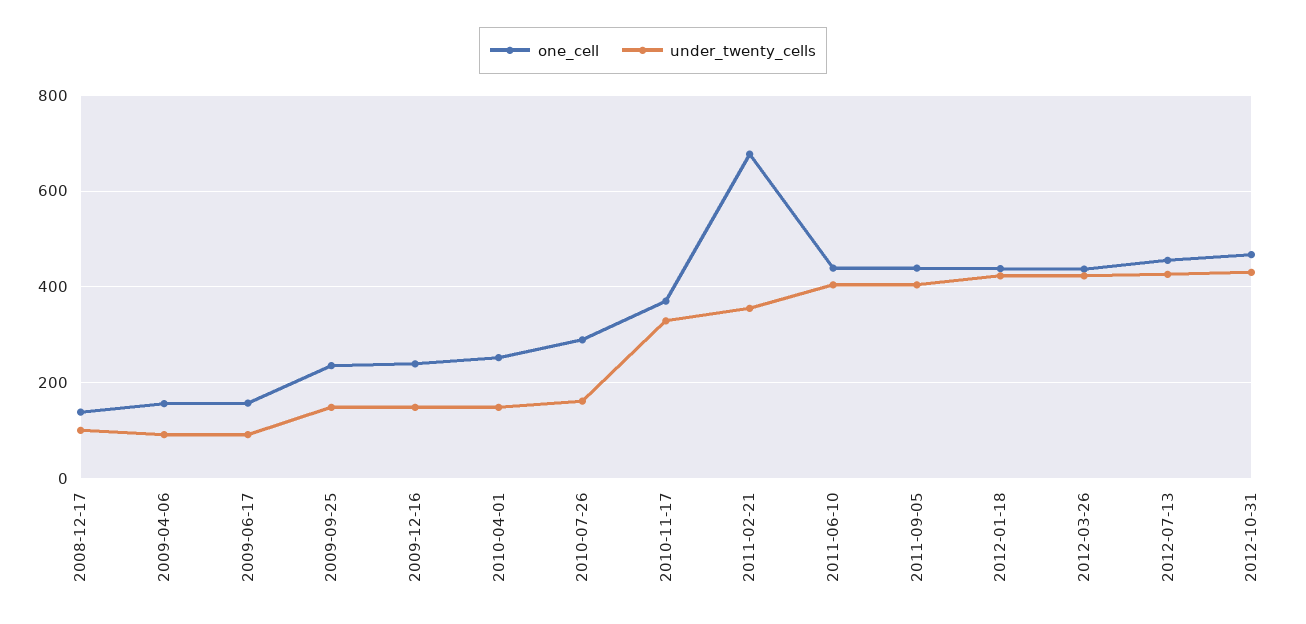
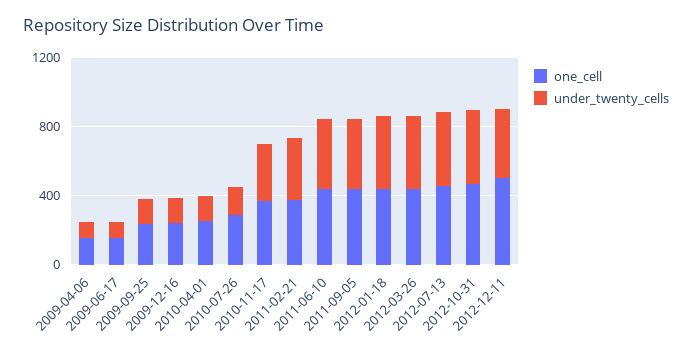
one_cell, 2008-12-17: 140 -> none
under_twenty_cells, 2008-12-17: 100 -> none
one_cell, 2011-02-21: 680 -> 400
one_cell, 2012-12-11: none -> 500
under_twenty_cells, 2012-12-11: none -> 400

